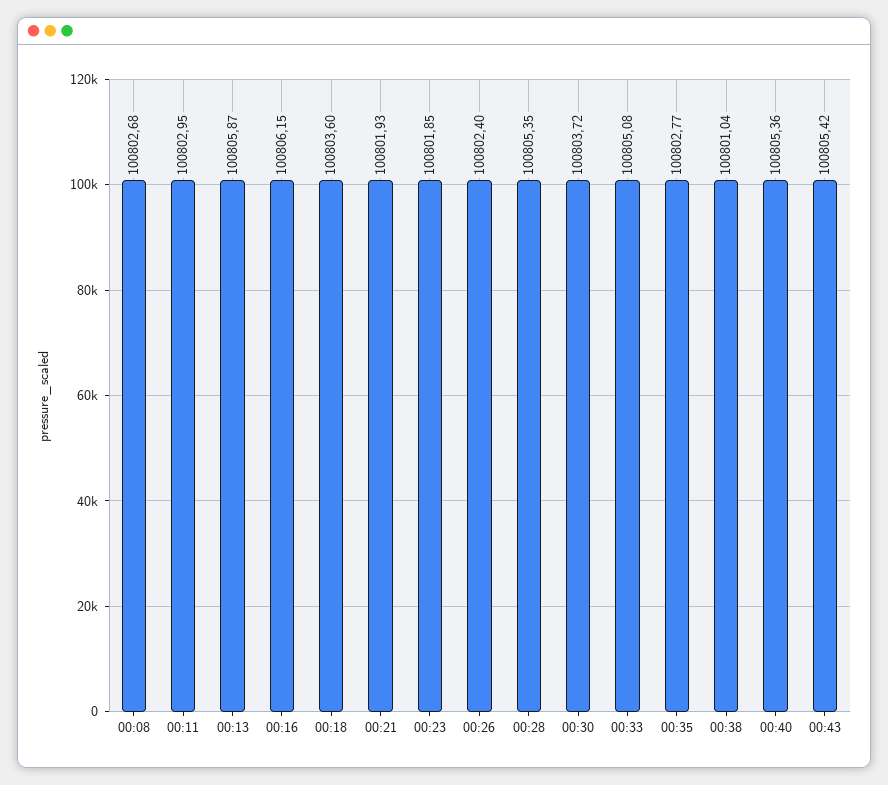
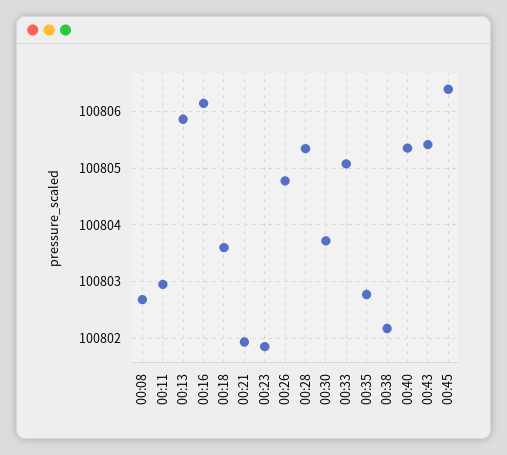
00:26: 100802.4 -> 100804.8
00:38: 100801.04 -> 100802.2
00:45: none -> 100806.4

